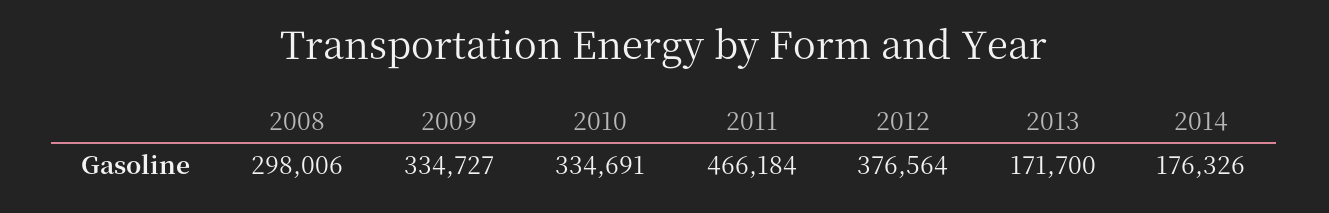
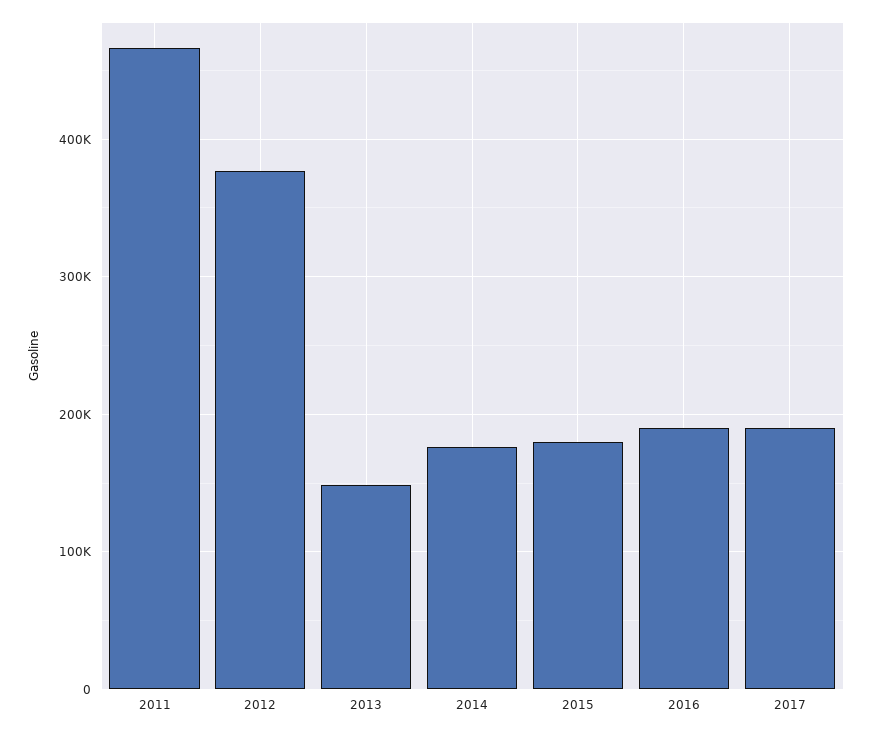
2008: 298006 -> none
2009: 334727 -> none
2010: 334691 -> none
2013: 171700 -> 150000
2015: none -> 180000
2016: none -> 190000
2017: none -> 190000

